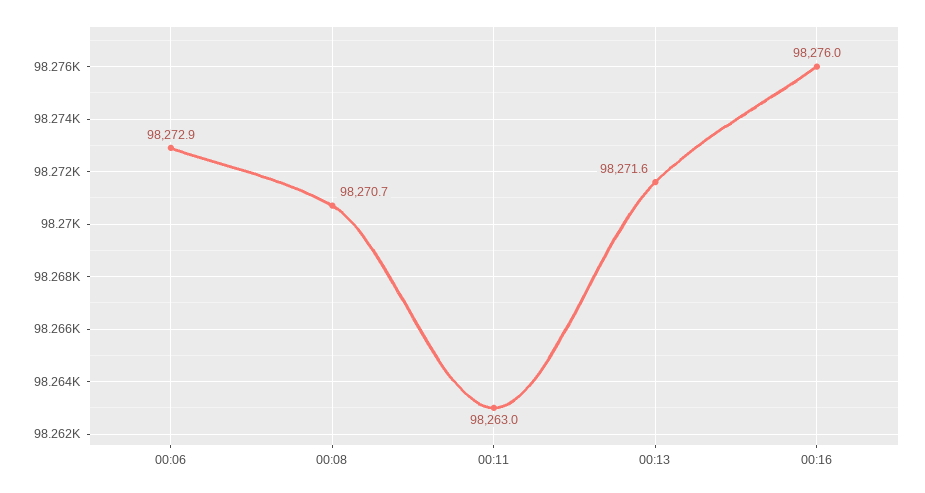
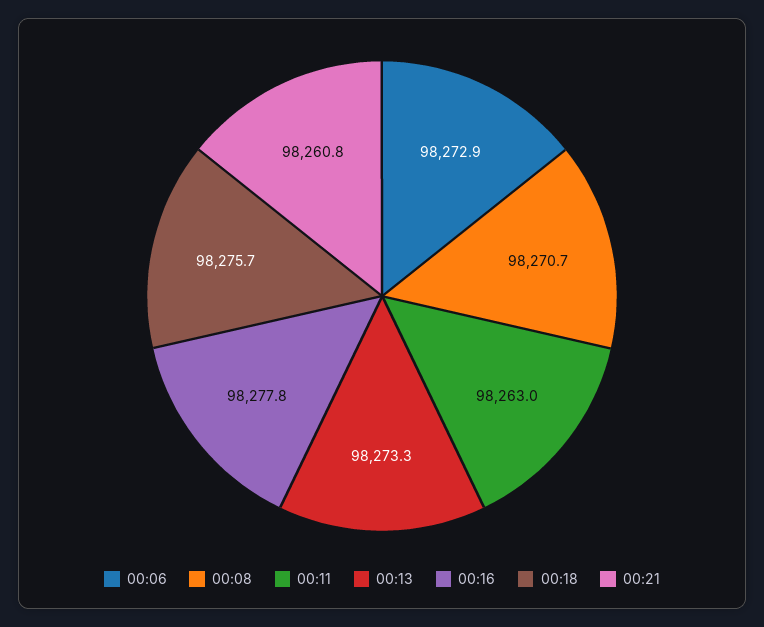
00:13: 98271.6 -> 98273.3
00:16: 98276 -> 98277.8
00:18: none -> 98275.7
00:21: none -> 98260.8

